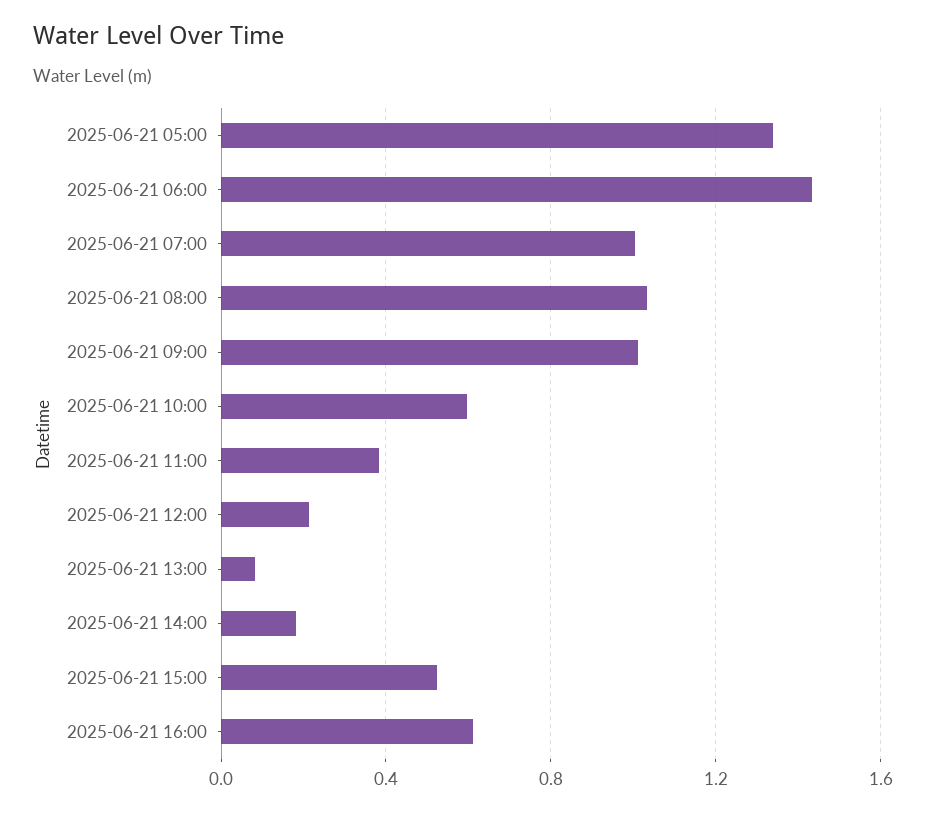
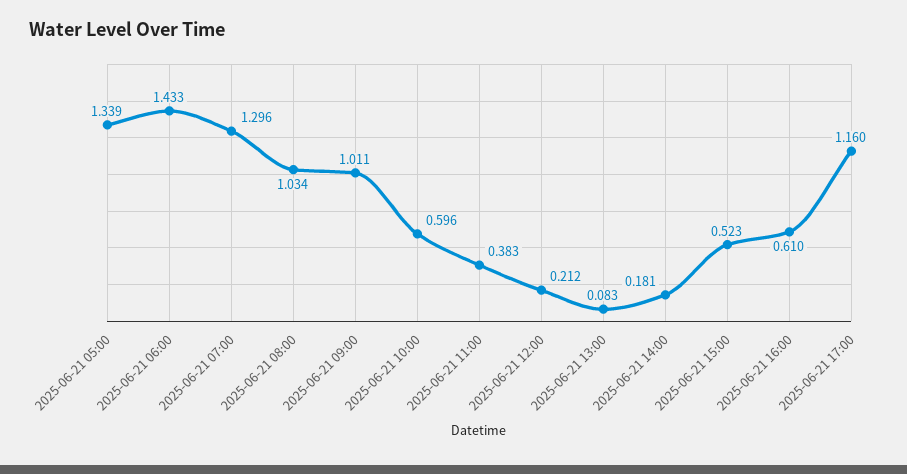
2025-06-21 07:00: 1 -> 1.296
2025-06-21 17:00: none -> 1.16

